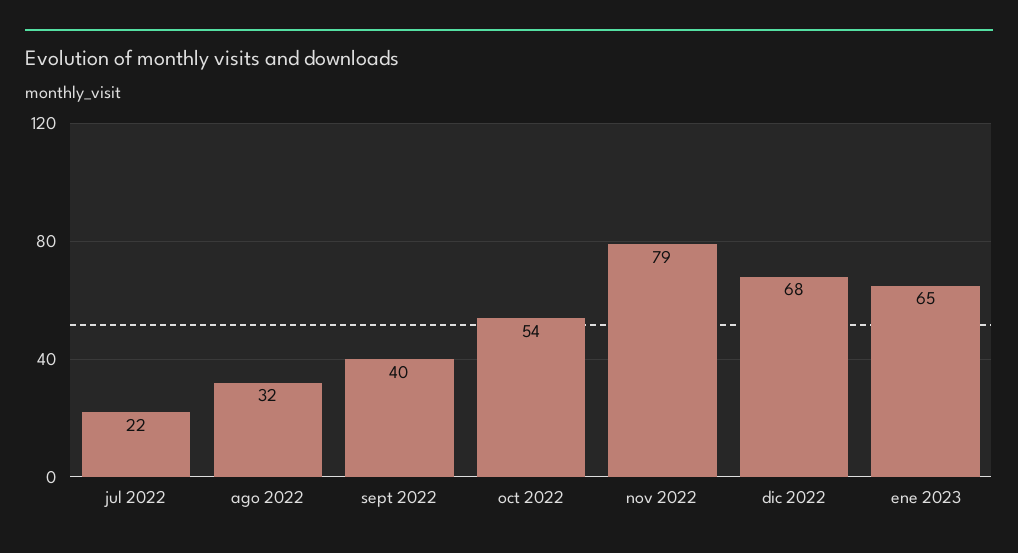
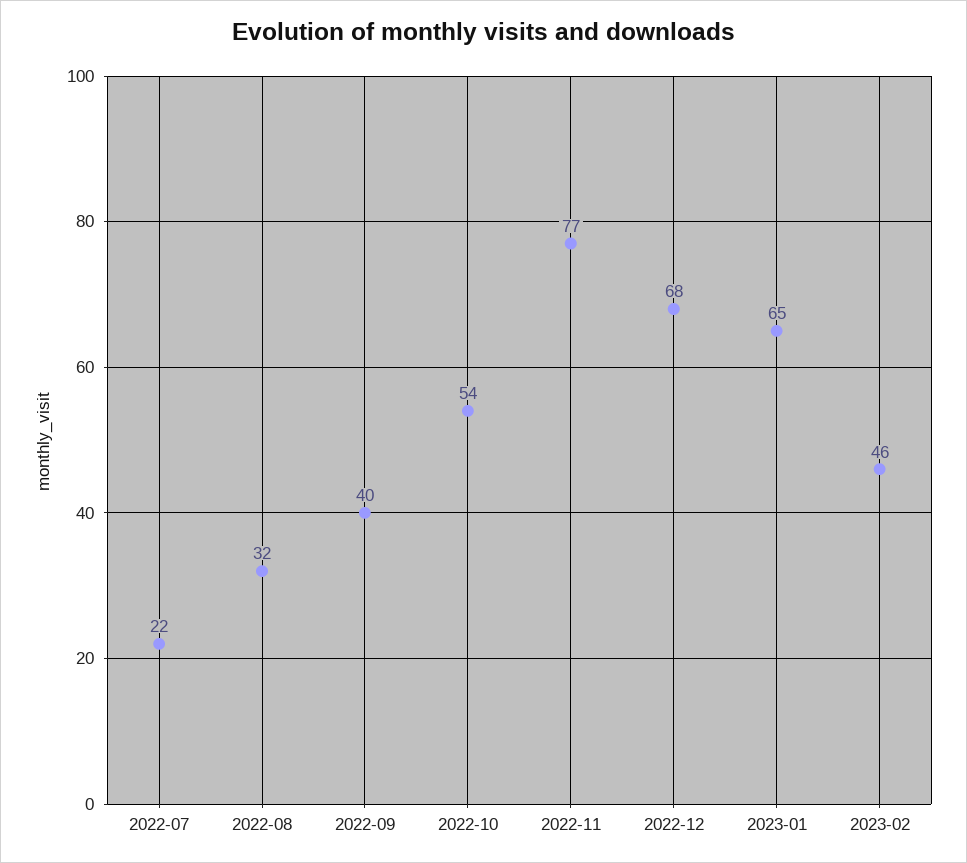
nov 2022: 79 -> 77
2023-02: none -> 46

